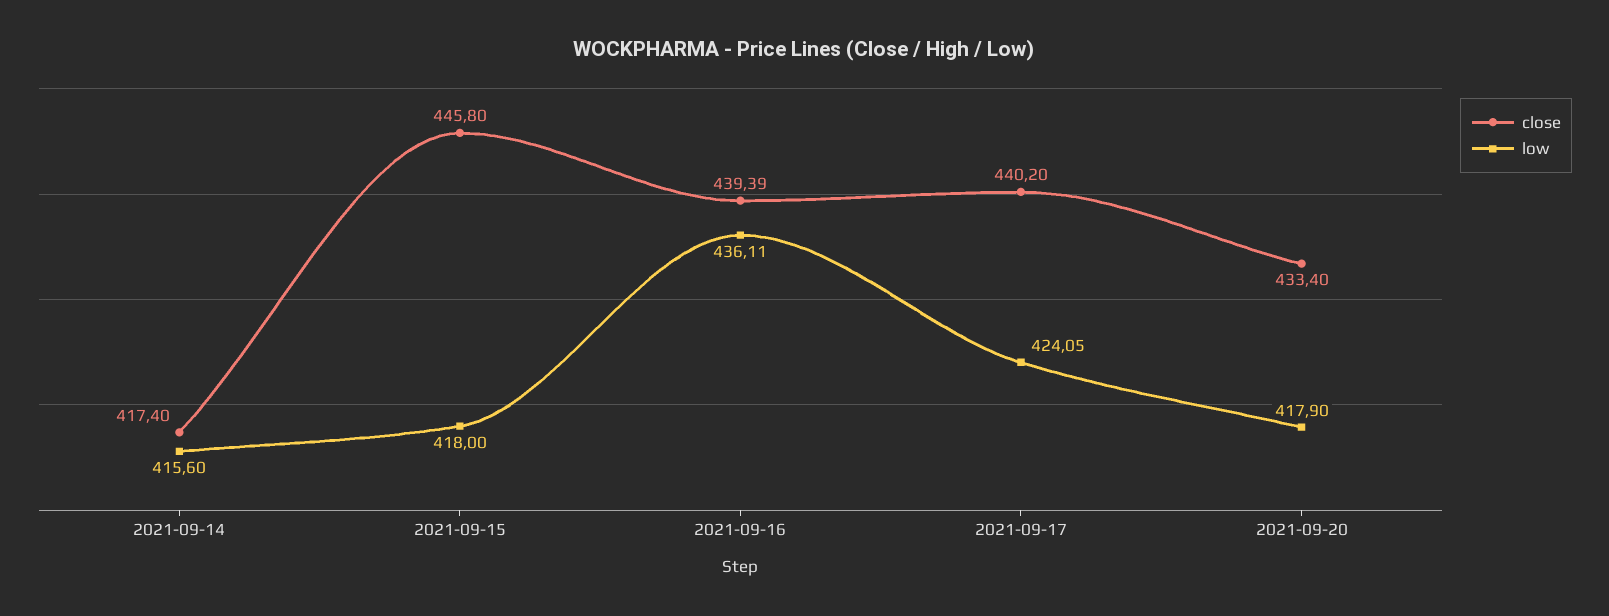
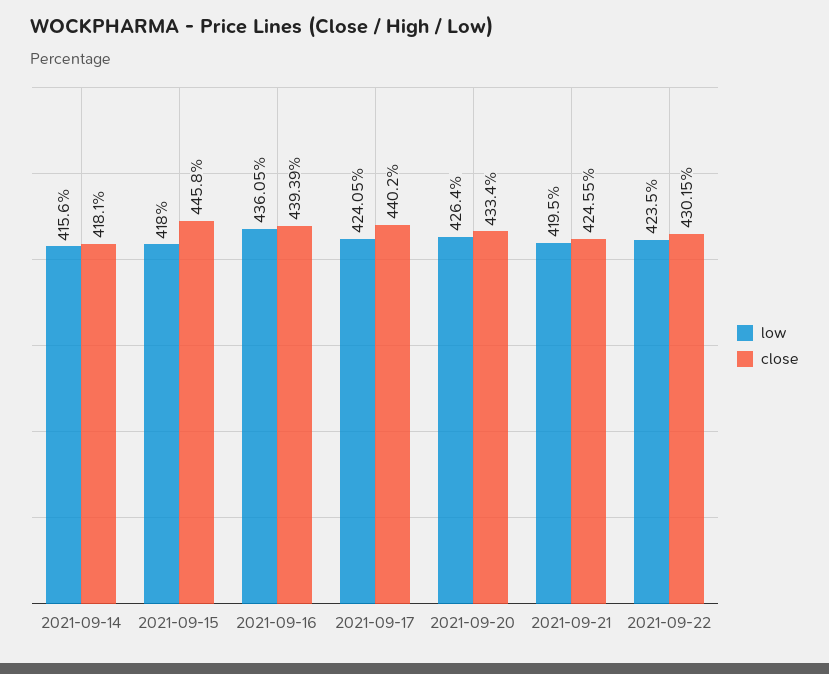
close, 2021-09-14: 417.4 -> 418.1
low, 2021-09-16: 436.11 -> 436.05
low, 2021-09-20: 417.9 -> 426.4
low, 2021-09-21: none -> 419.5
close, 2021-09-21: none -> 424.55
low, 2021-09-22: none -> 423.5
close, 2021-09-22: none -> 430.15

